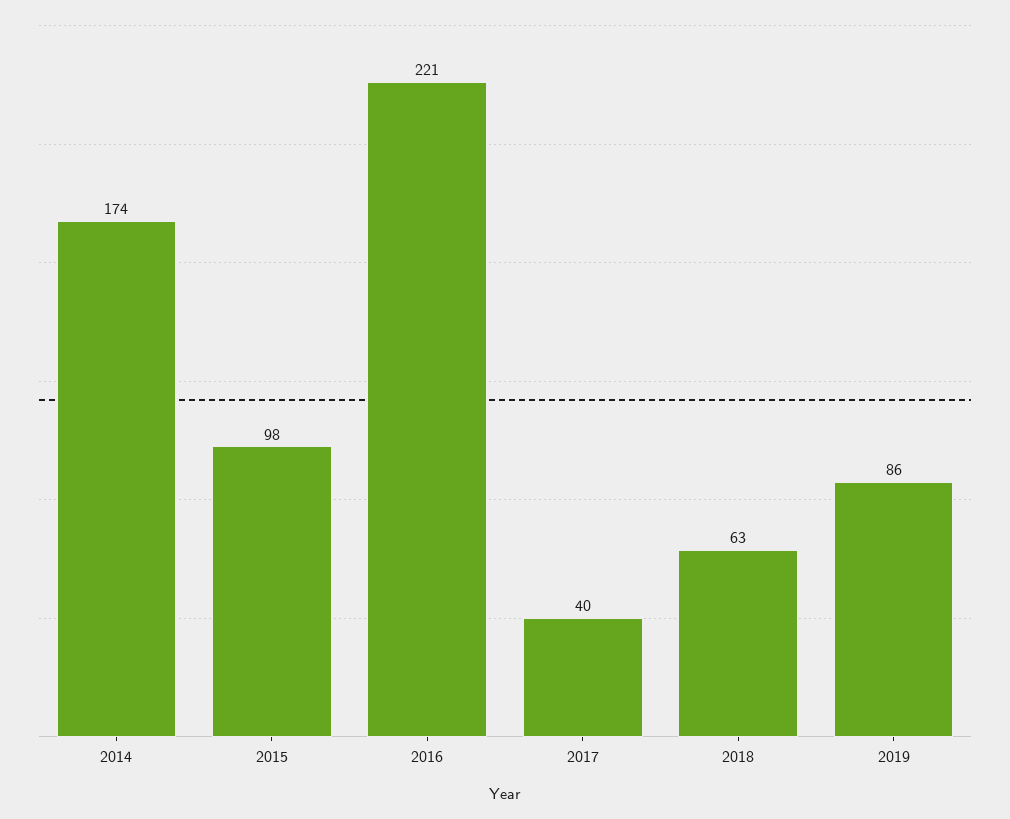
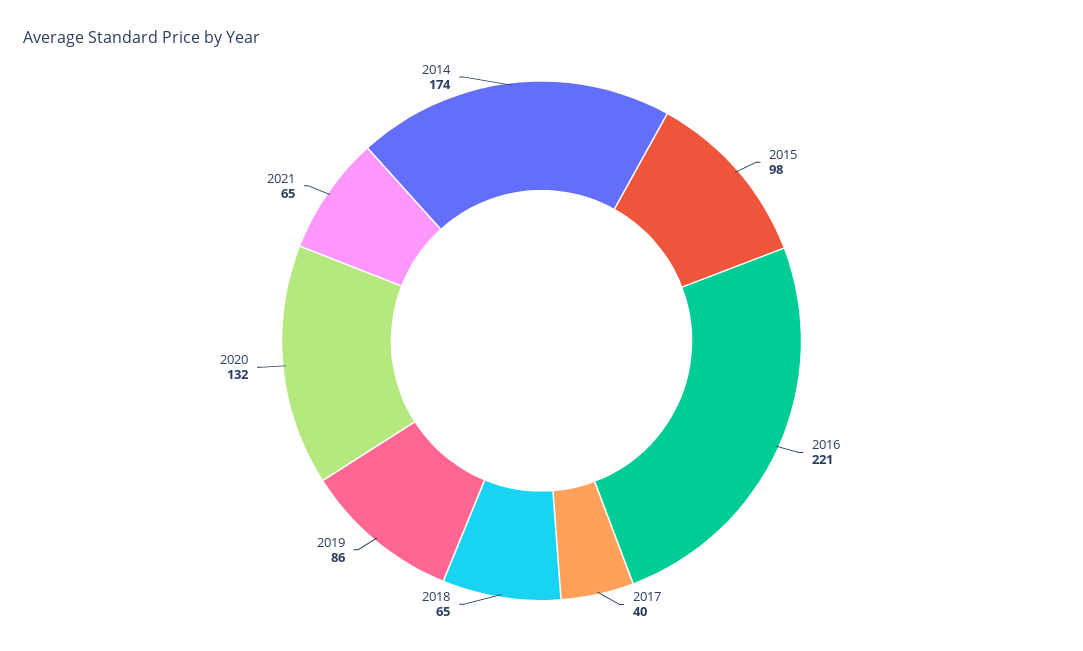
2018: 63 -> 65
2020: none -> 132
2021: none -> 65

